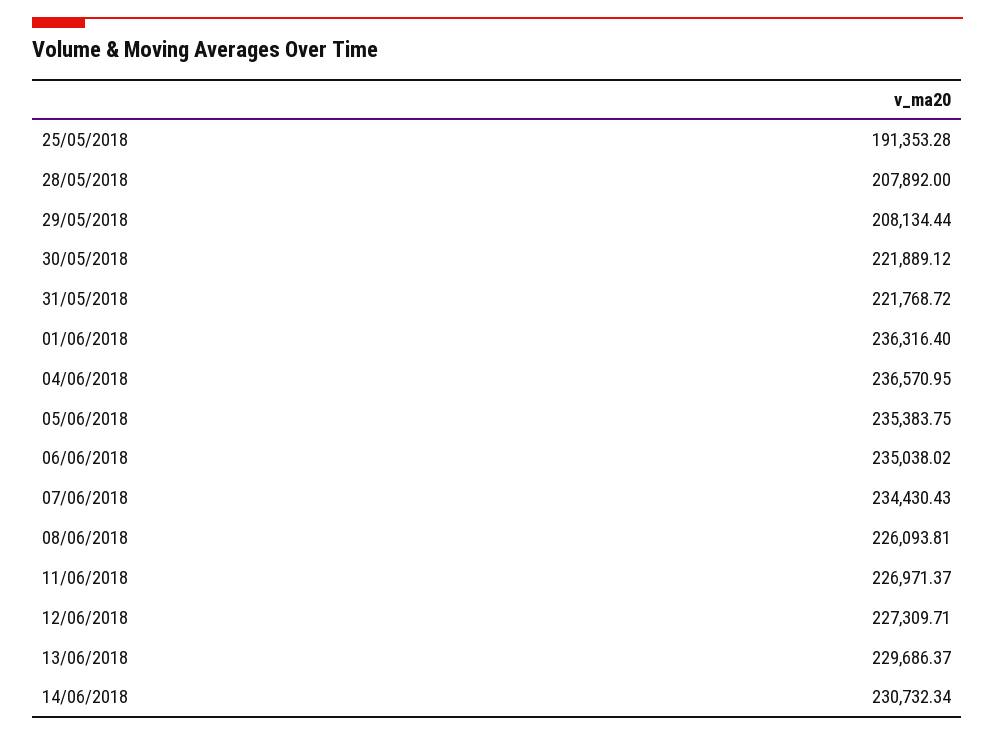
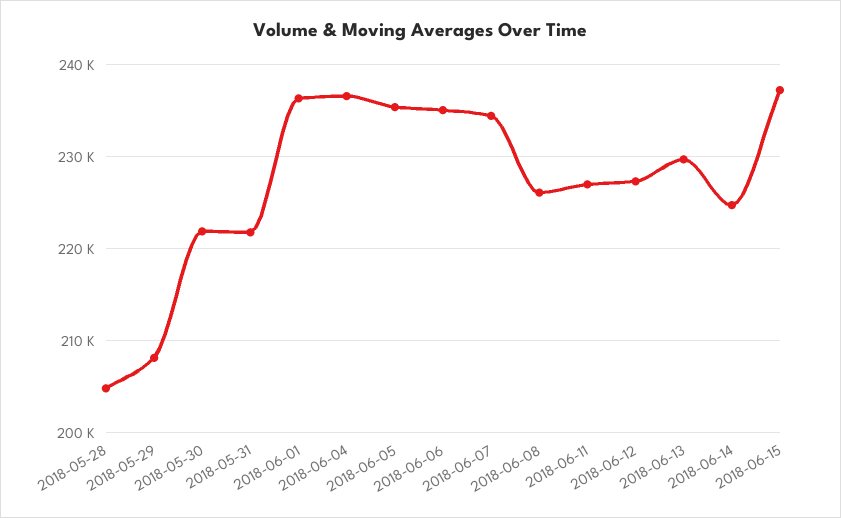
25/05/2018: 191353.28 -> none
28/05/2018: 207892 -> 205000
14/06/2018: 230732.34 -> 225000
2018-06-15: none -> 237000

